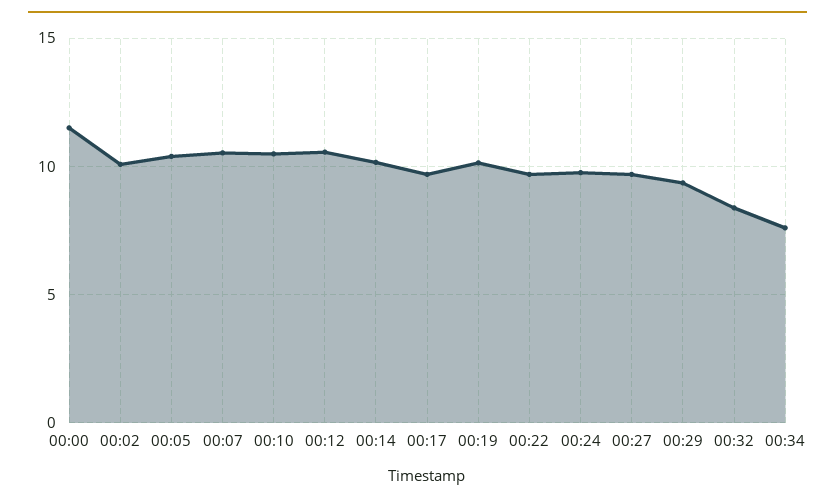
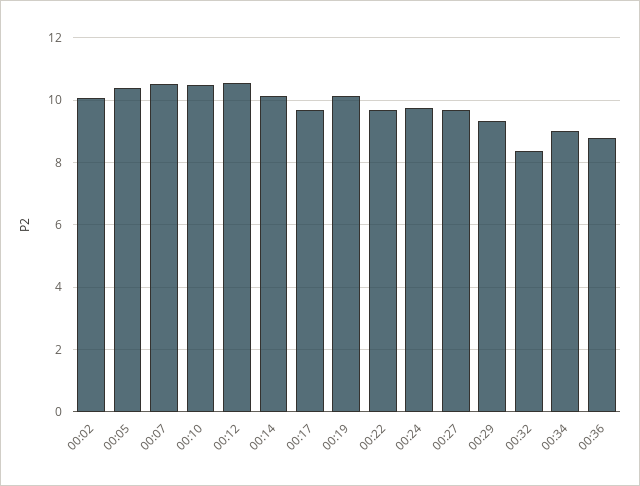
00:00: 11.5 -> none
00:34: 7.5 -> 9
00:36: none -> 8.8

